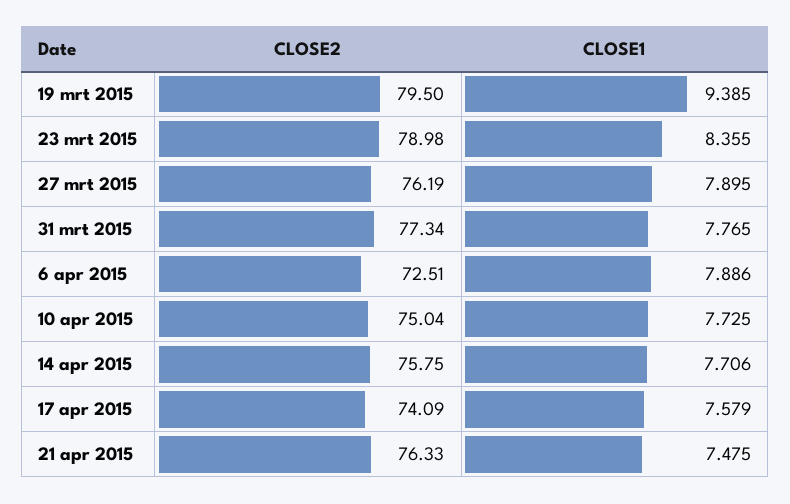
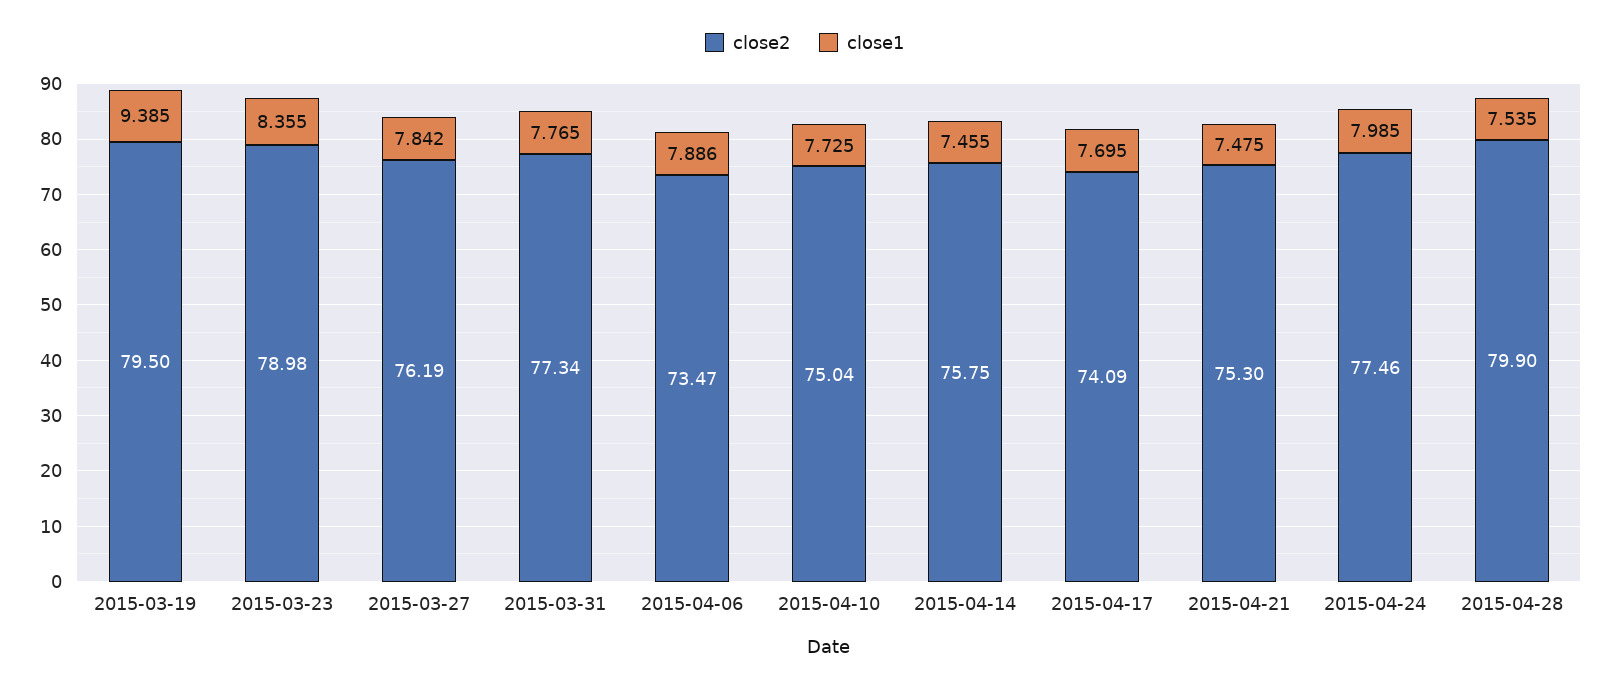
CLOSE1, 27 mrt 2015: 7.895 -> 7.842
CLOSE2, 6 apr 2015: 72.51 -> 73.47
CLOSE1, 14 apr 2015: 7.706 -> 7.455
CLOSE1, 17 apr 2015: 7.579 -> 7.695
CLOSE2, 21 apr 2015: 76.33 -> 75.3
CLOSE2, 2015-04-24: none -> 77.46
CLOSE1, 2015-04-24: none -> 7.985
CLOSE2, 2015-04-28: none -> 79.9
CLOSE1, 2015-04-28: none -> 7.535

